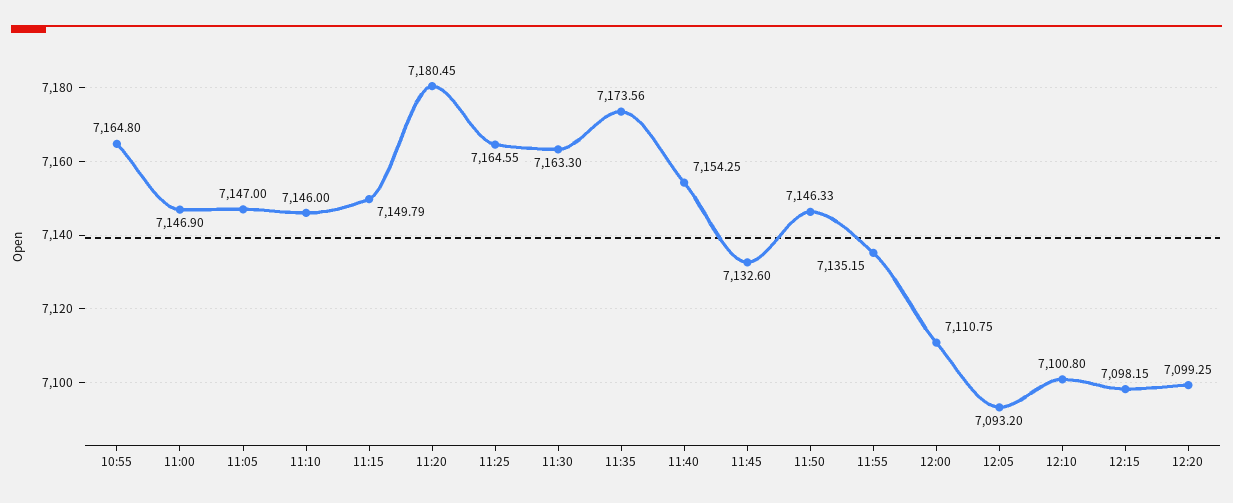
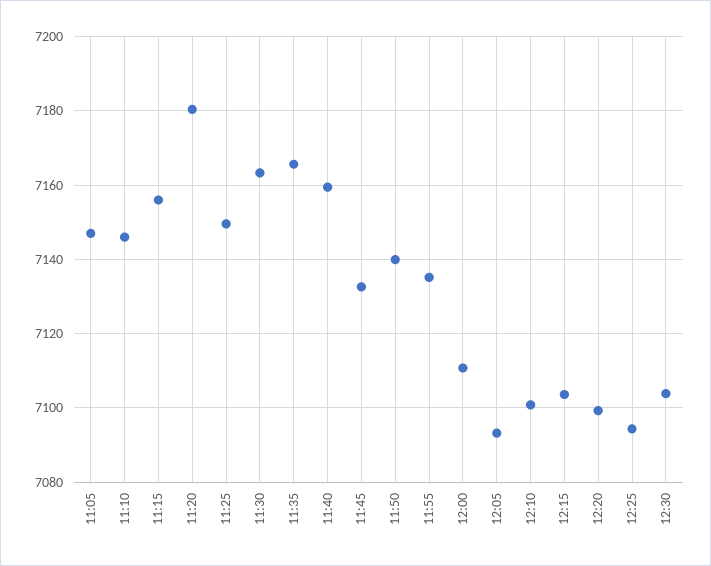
10:55: 7164.8 -> none
11:00: 7146.9 -> none
11:15: 7149.79 -> 7156
11:25: 7164.55 -> 7150
11:35: 7173.56 -> 7166
11:40: 7154.25 -> 7160
11:50: 7146.33 -> 7140
12:15: 7098.15 -> 7104
12:25: none -> 7094
12:30: none -> 7104

